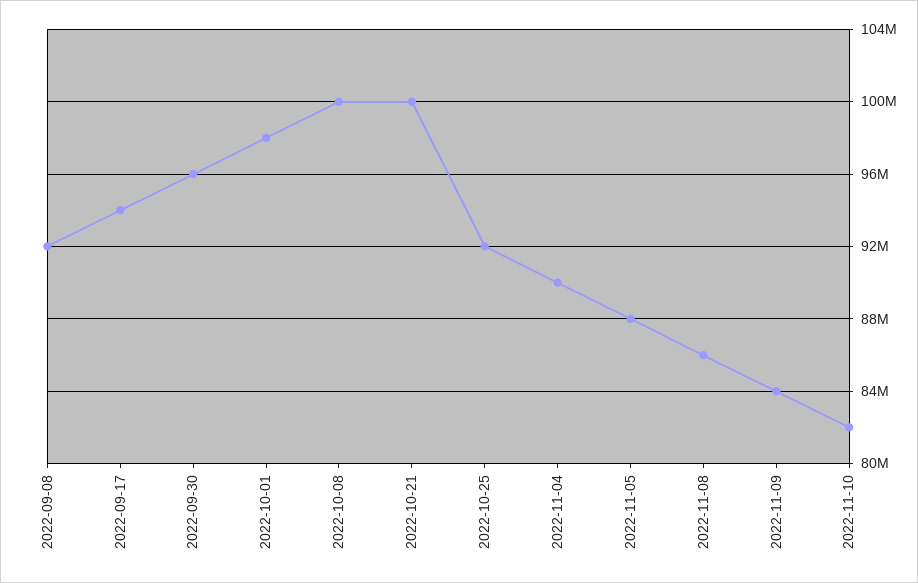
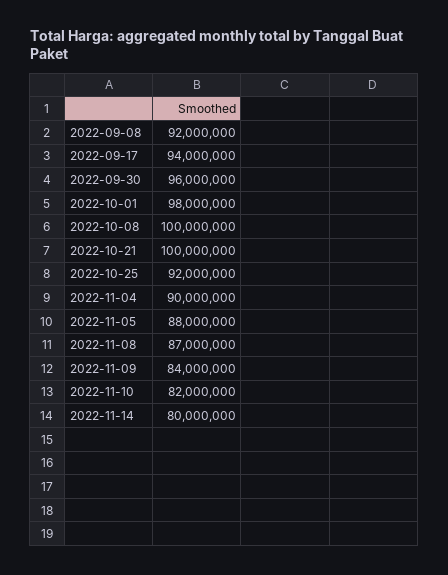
2022-11-08: 86000000 -> 87000000
2022-11-14: none -> 80000000

